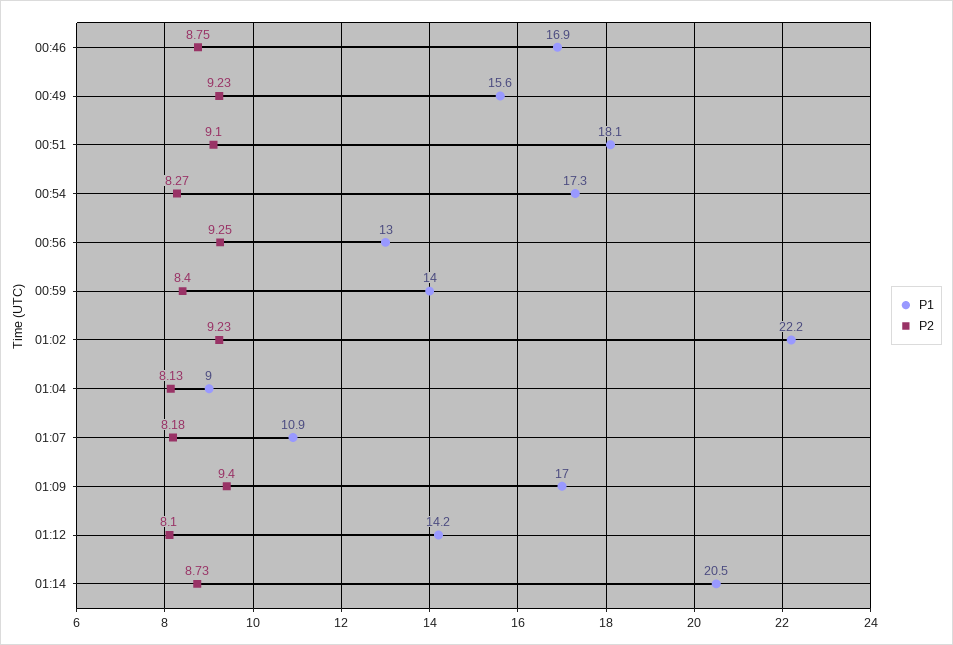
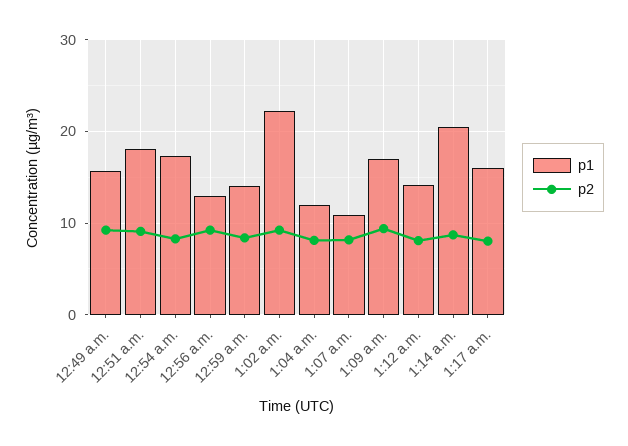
P1, 00:46: 16.9 -> none
P2, 00:46: 8.75 -> none
P1, 01:04: 9 -> 12
P1, 1:17 a.m.: none -> 16
P2, 1:17 a.m.: none -> 8

